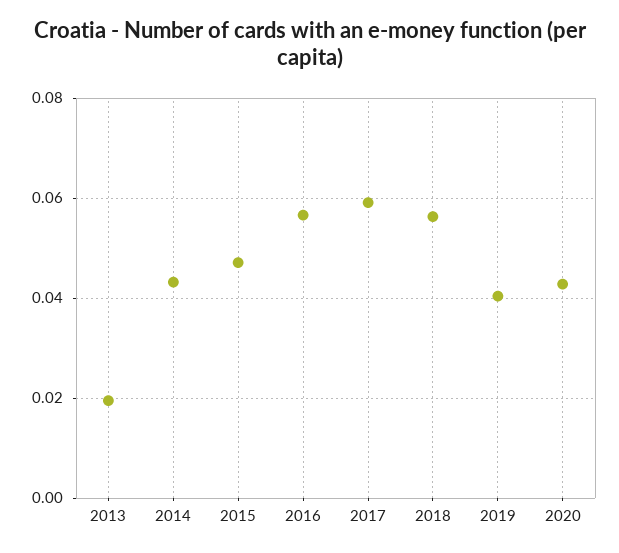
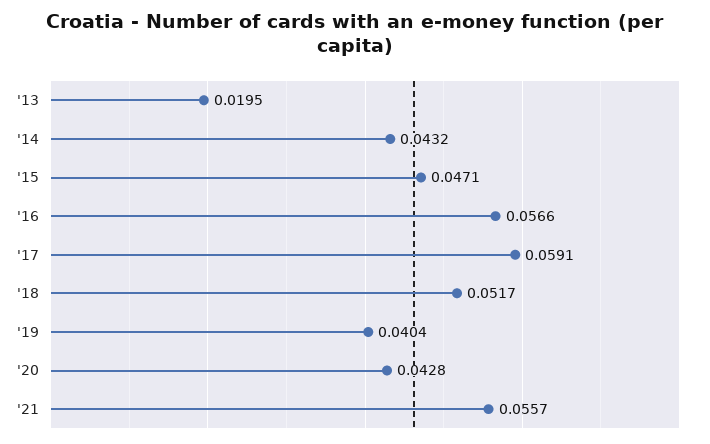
2018: 0.056 -> 0.0517
'21: none -> 0.0557

